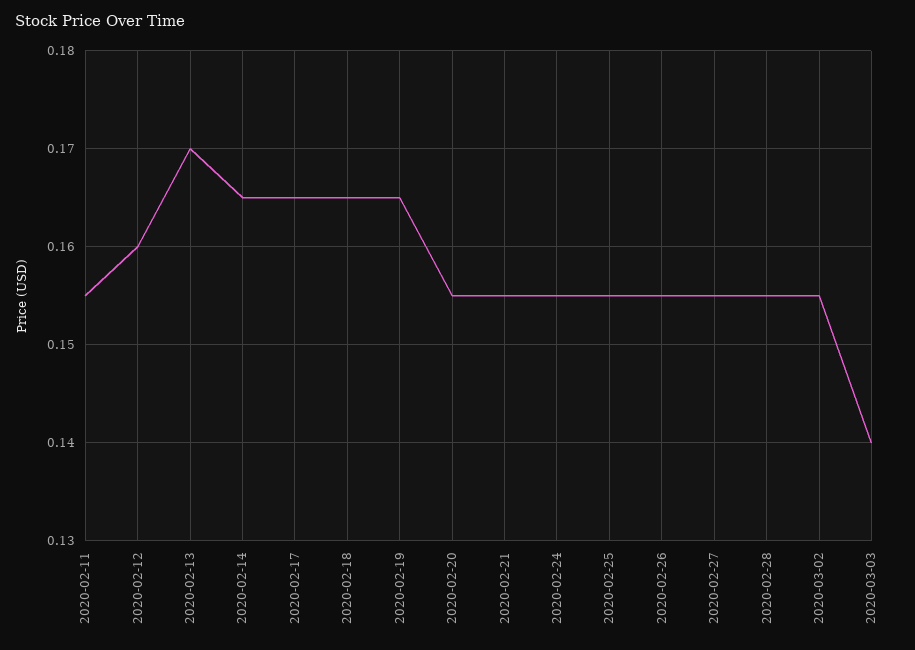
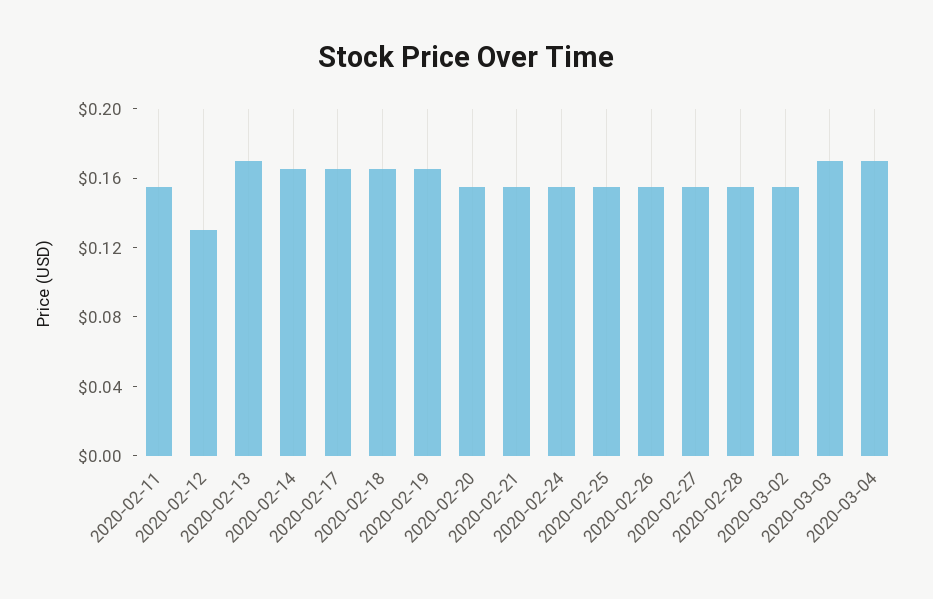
2020-02-12: 0.16 -> 0.13
2020-03-03: 0.14 -> 0.17
2020-03-04: none -> 0.17

